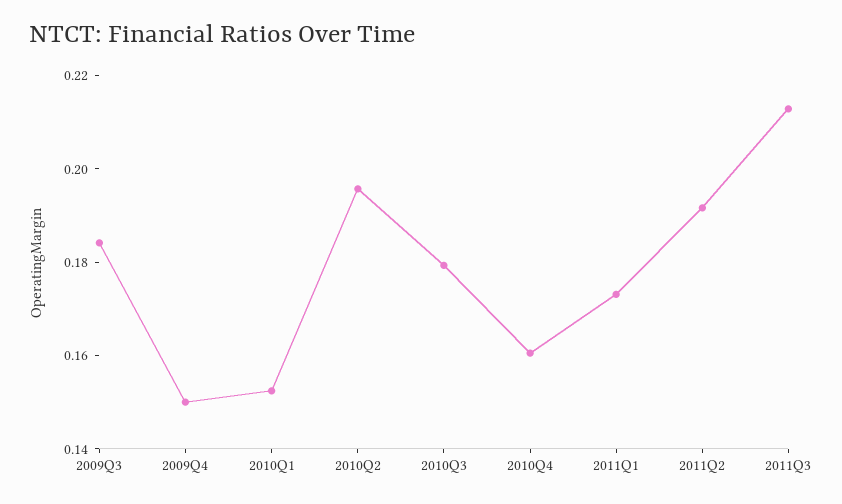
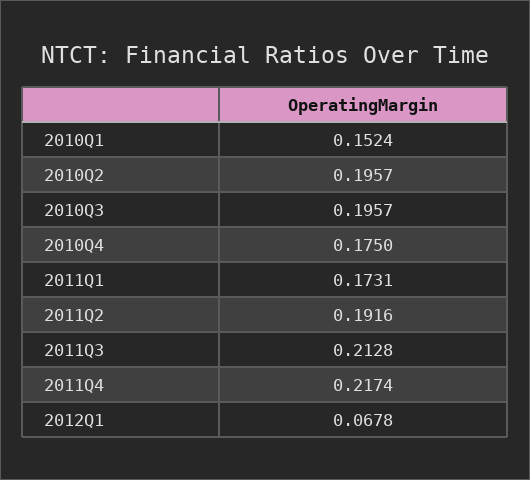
2009Q3: 0.185 -> none
2009Q4: 0.15 -> none
2010Q3: 0.18 -> 0.1957
2010Q4: 0.16 -> 0.175
2011Q4: none -> 0.2174
2012Q1: none -> 0.0678

